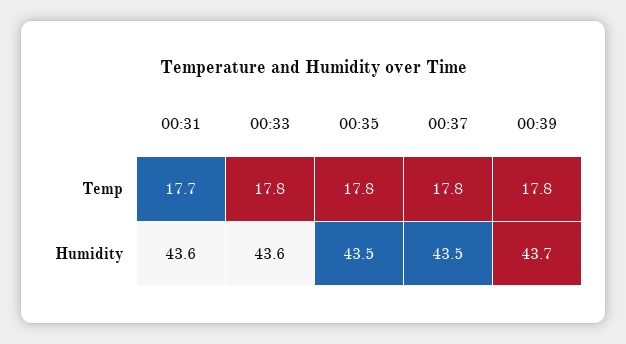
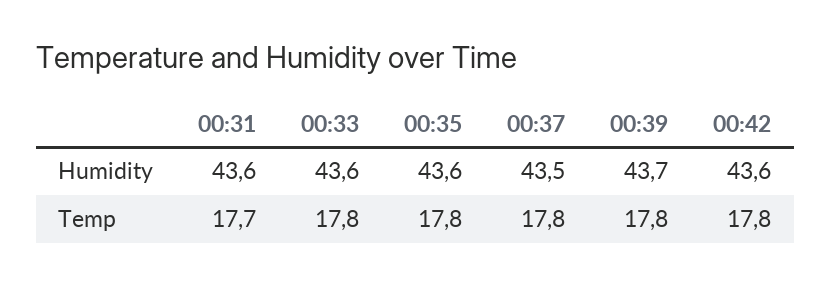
00:35, Humidity: 43.5 -> 43.6
00:42, Humidity: none -> 43.6
00:42, Temp: none -> 17.8

